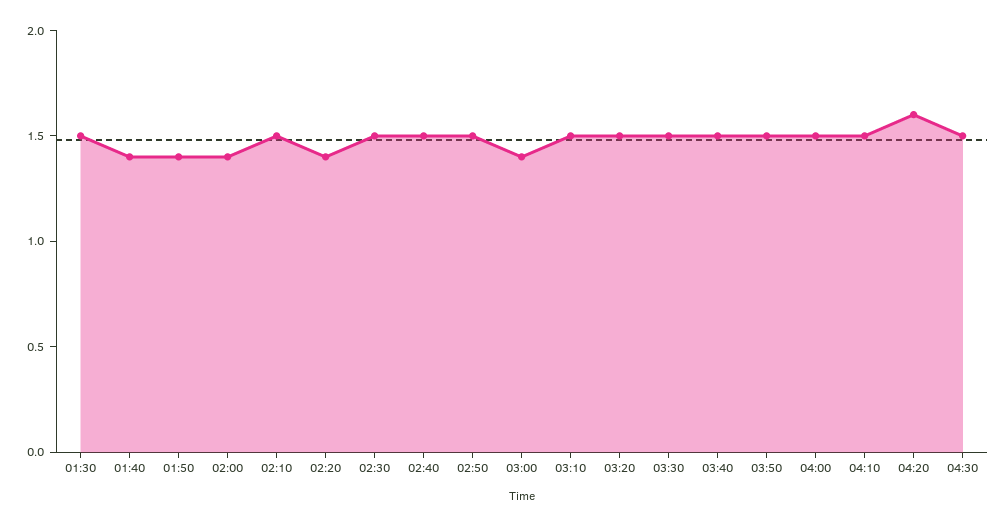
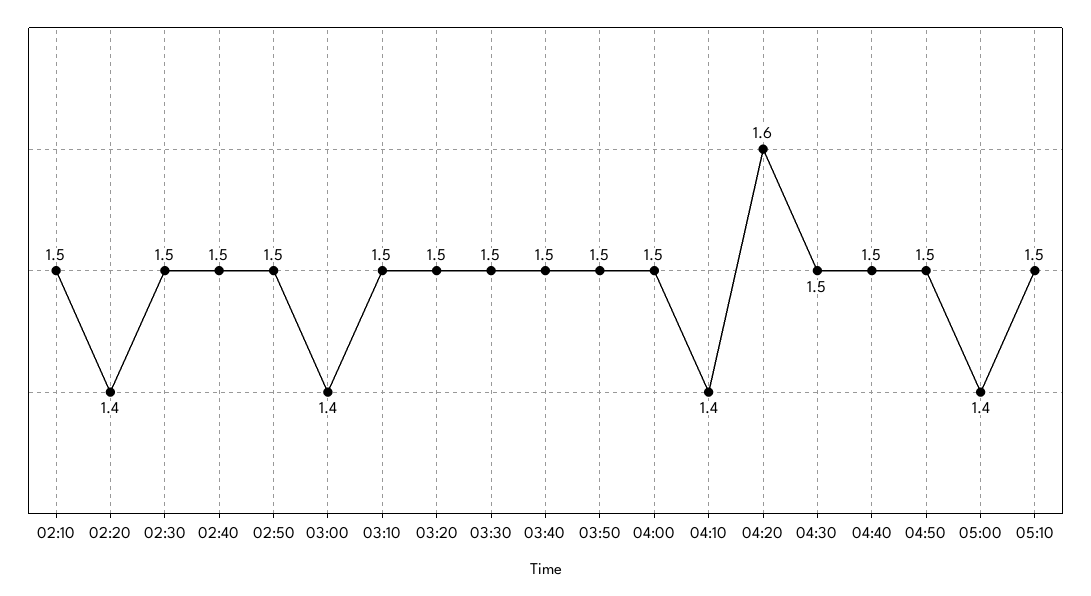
01:30: 1.5 -> none
01:40: 1.4 -> none
01:50: 1.4 -> none
02:00: 1.4 -> none
04:10: 1.5 -> 1.4
04:40: none -> 1.5
04:50: none -> 1.5
05:00: none -> 1.4
05:10: none -> 1.5

